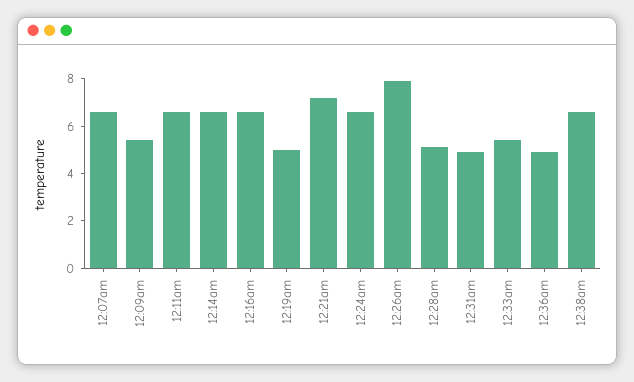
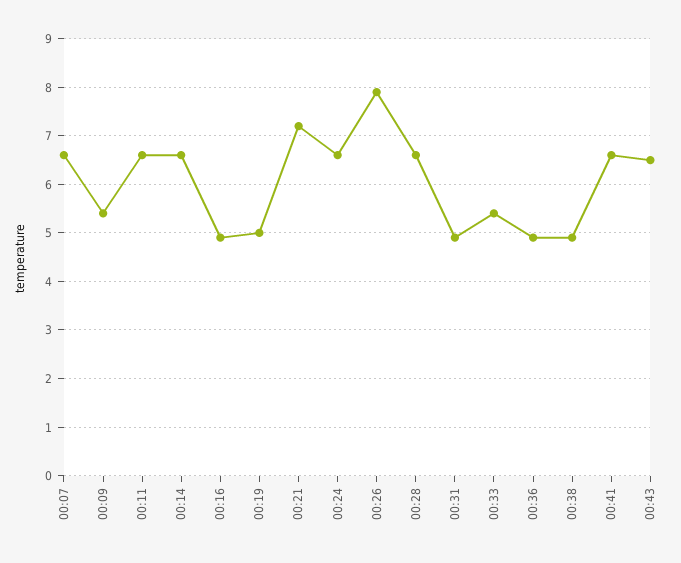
12:16am: 6.5 -> 5
12:28am: 5 -> 6.5
12:38am: 6.5 -> 5
00:41: none -> 6.5
00:43: none -> 6.5

